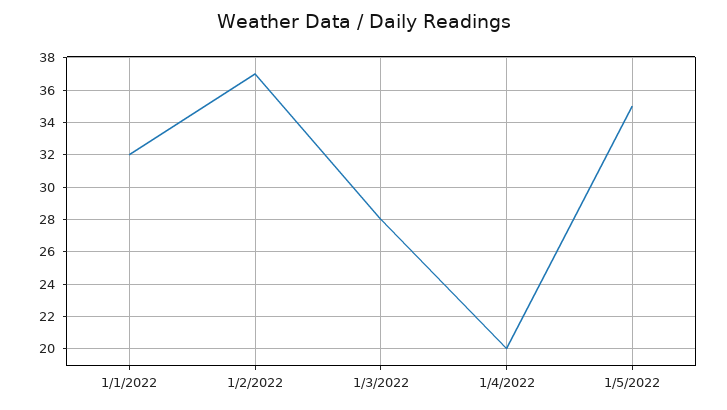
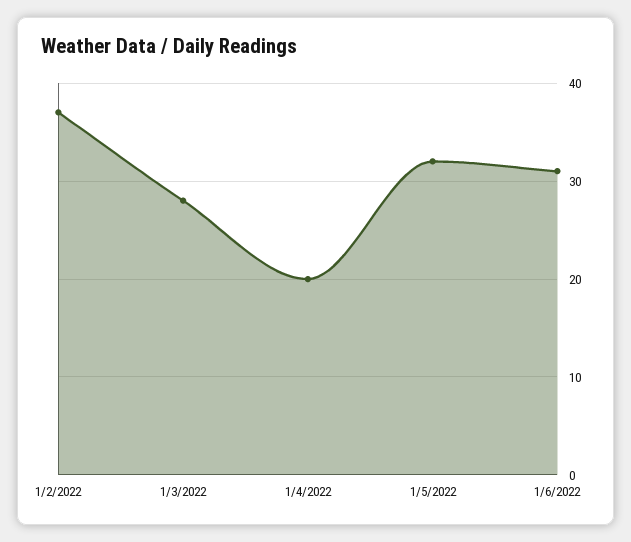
1/1/2022: 32 -> none
1/5/2022: 35 -> 32
1/6/2022: none -> 31

